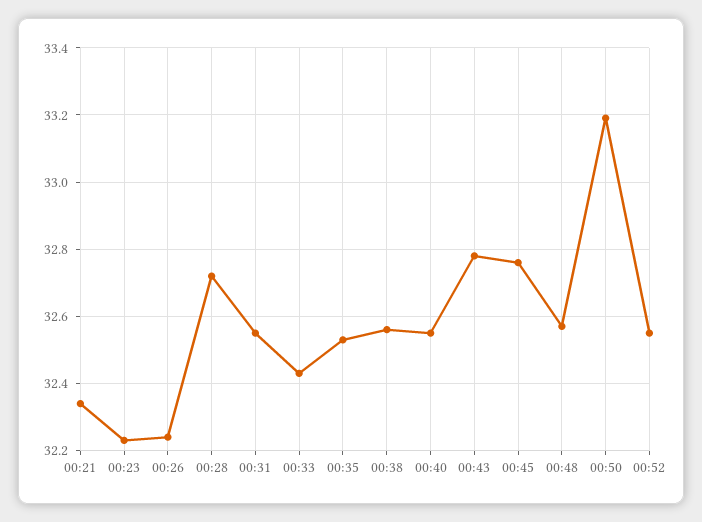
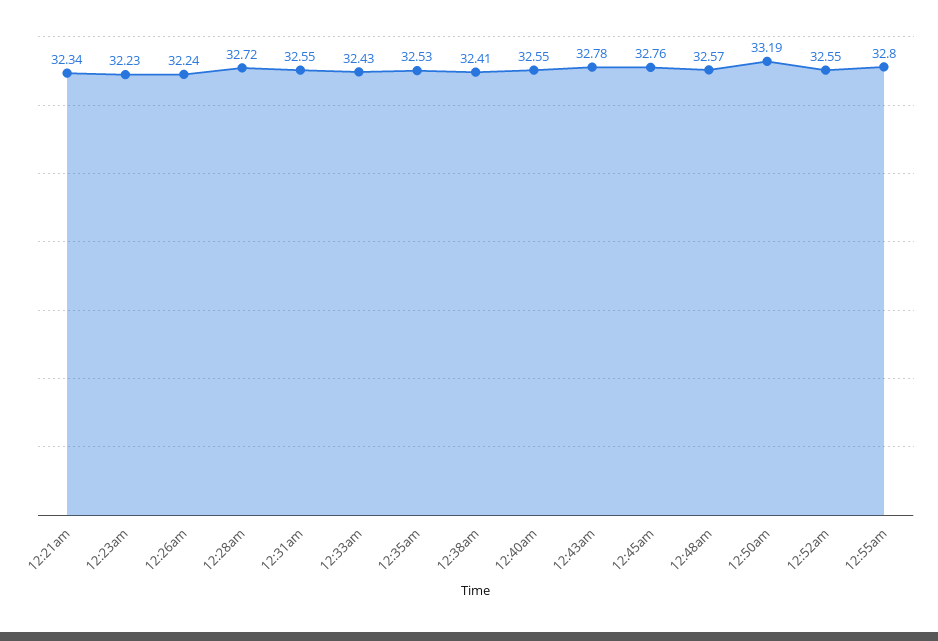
00:38: 32.55 -> 32.41
12:55am: none -> 32.8

